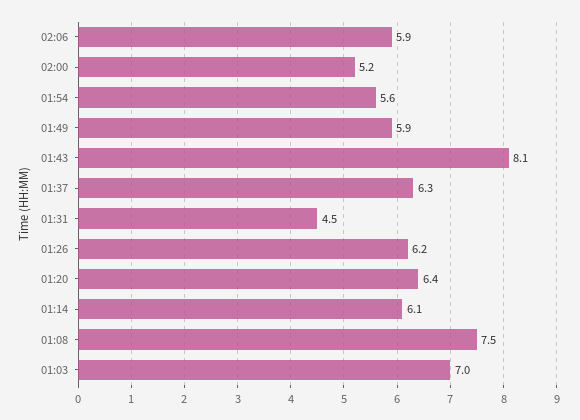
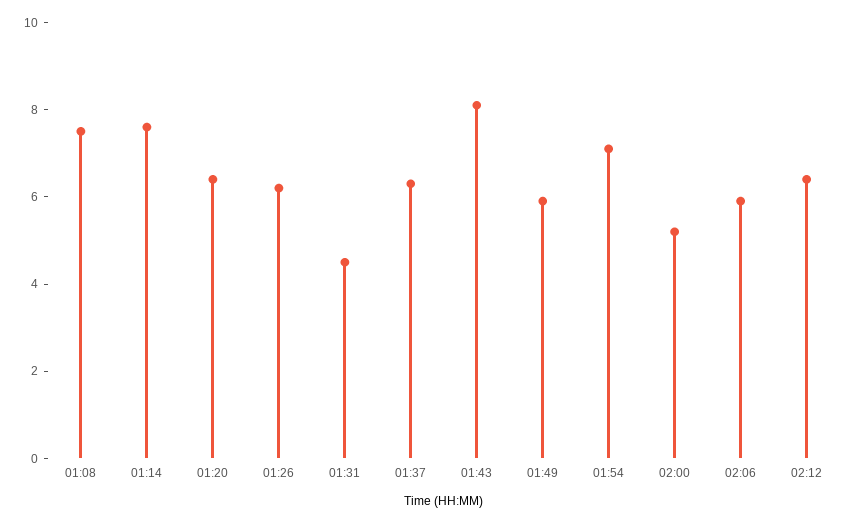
01:54: 5.6 -> 7
01:14: 6.1 -> 7.5
01:03: 7 -> none
02:12: none -> 6.5

